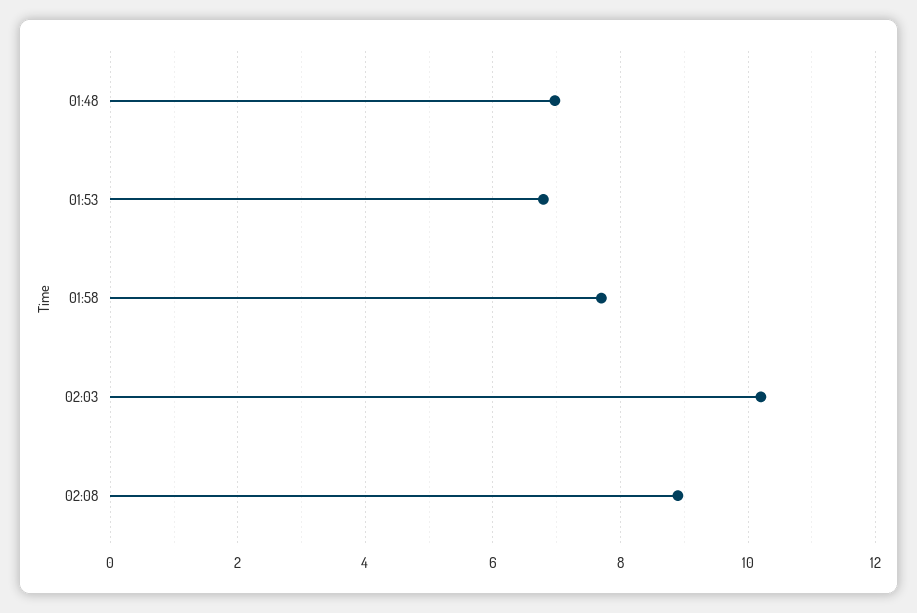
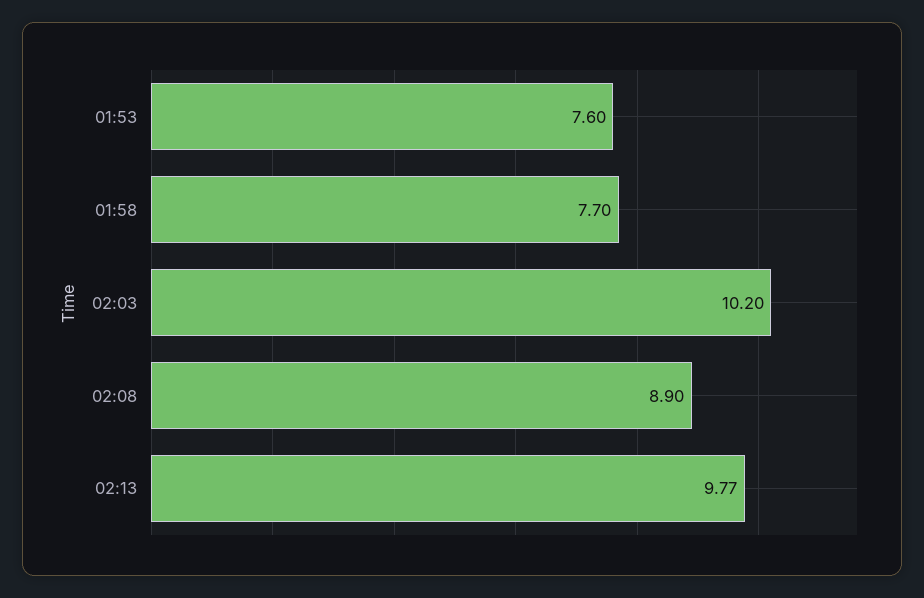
01:48: 7 -> none
01:53: 6.8 -> 7.6
02:13: none -> 9.77

